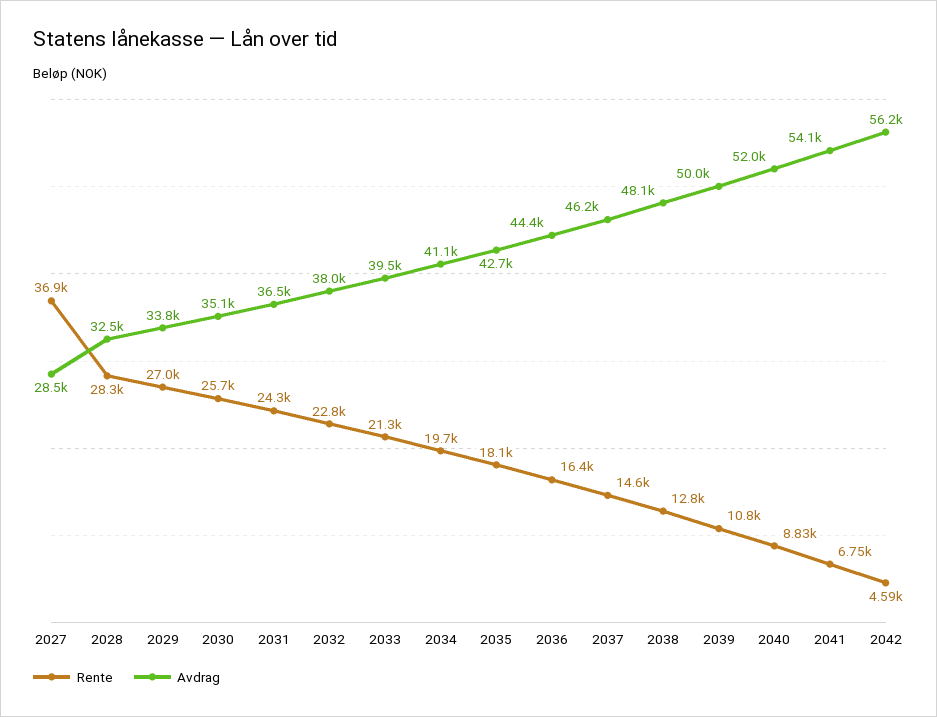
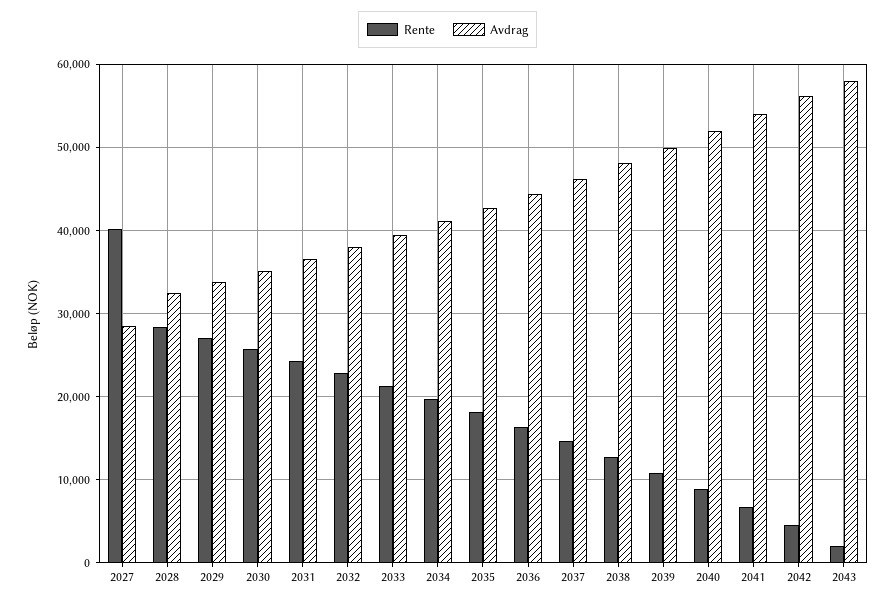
Rente, 2027: 36900 -> 40000
Rente, 2043: none -> 2000
Avdrag, 2043: none -> 58000

